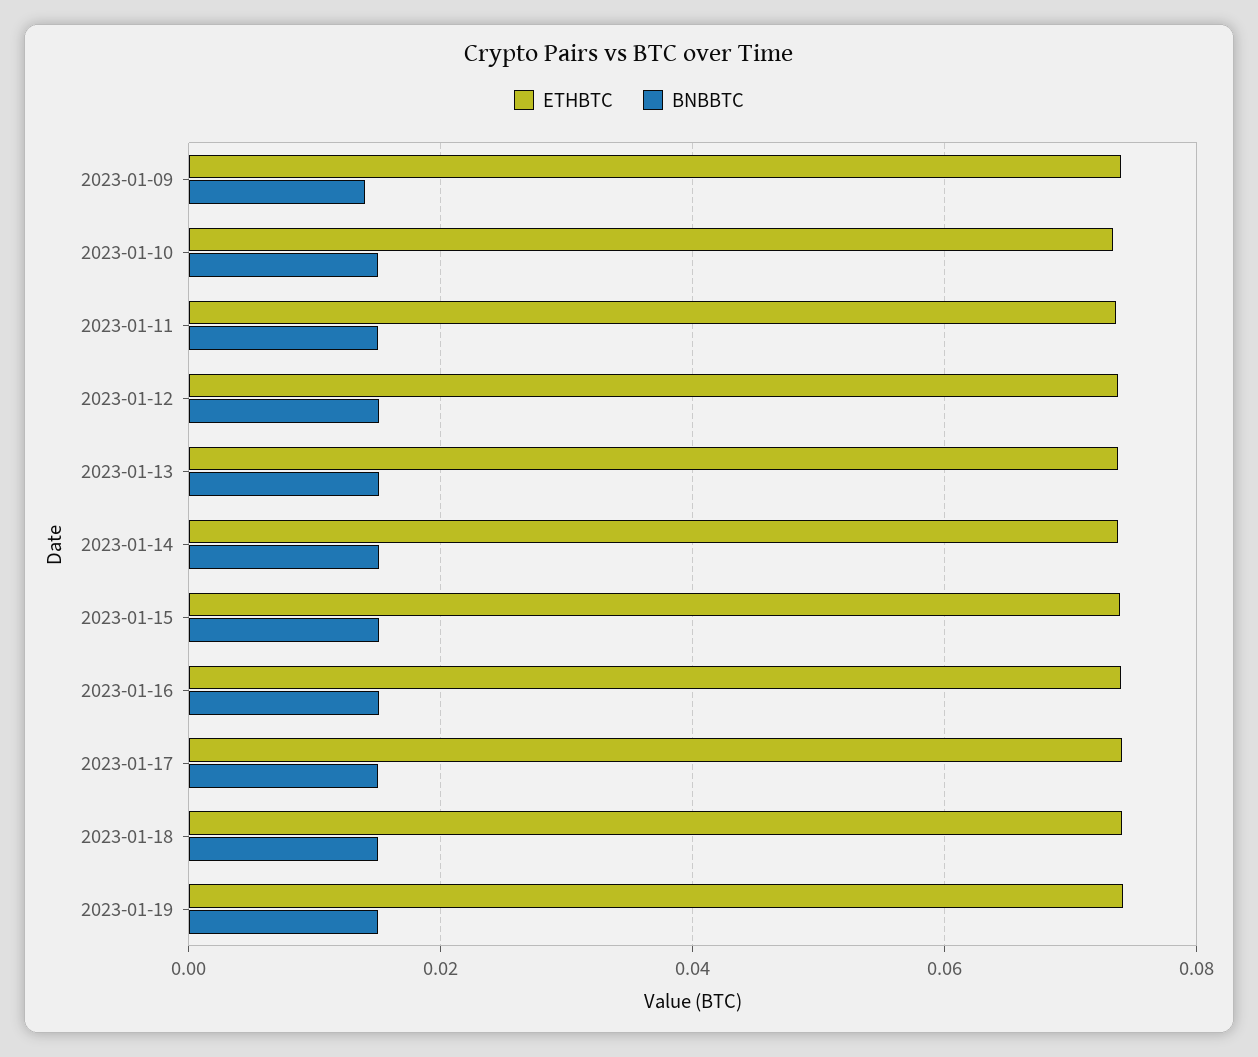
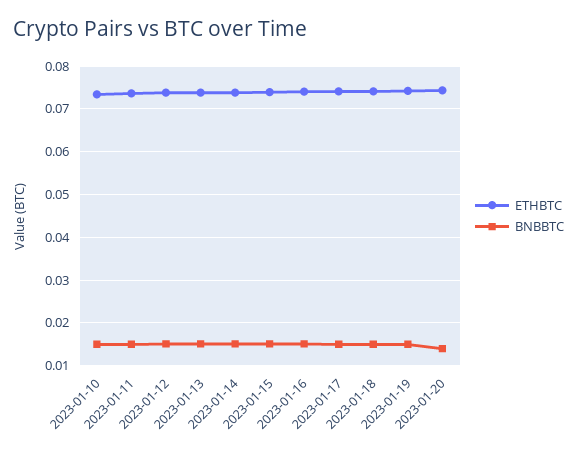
ETHBTC, 2023-01-09: 0.074 -> none
BNBBTC, 2023-01-09: 0.014 -> none
ETHBTC, 2023-01-20: none -> 0.074
BNBBTC, 2023-01-20: none -> 0.014

